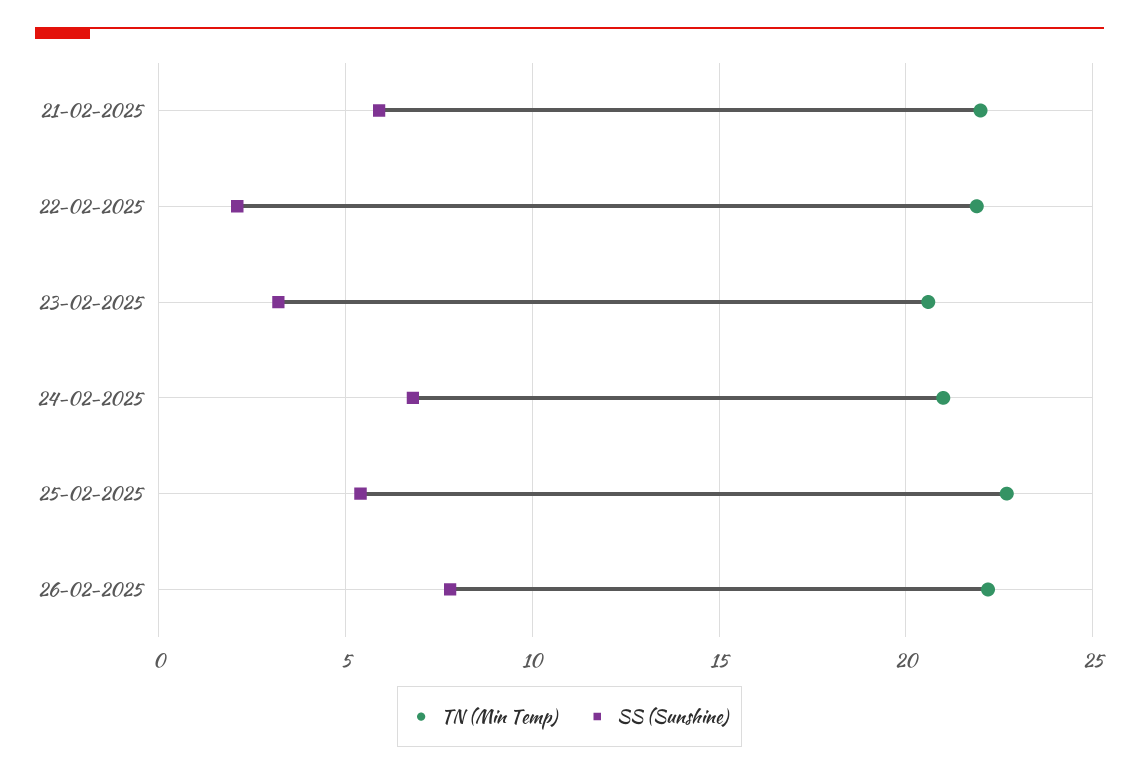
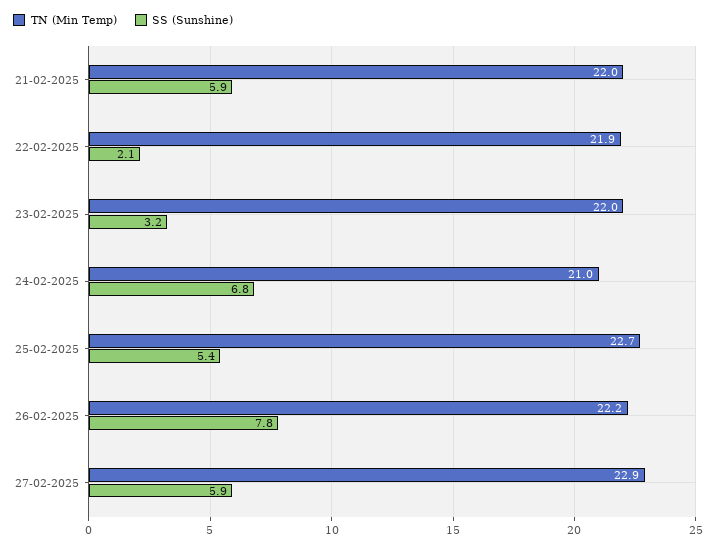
TN (Min Temp), 23-02-2025: 20.5 -> 22
TN (Min Temp), 27-02-2025: none -> 22.9
SS (Sunshine), 27-02-2025: none -> 5.9

